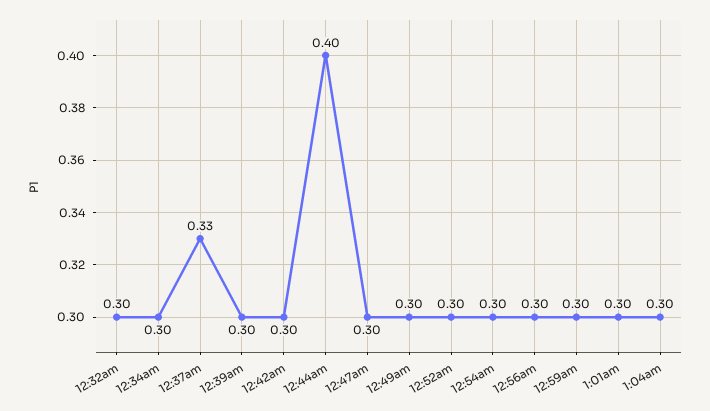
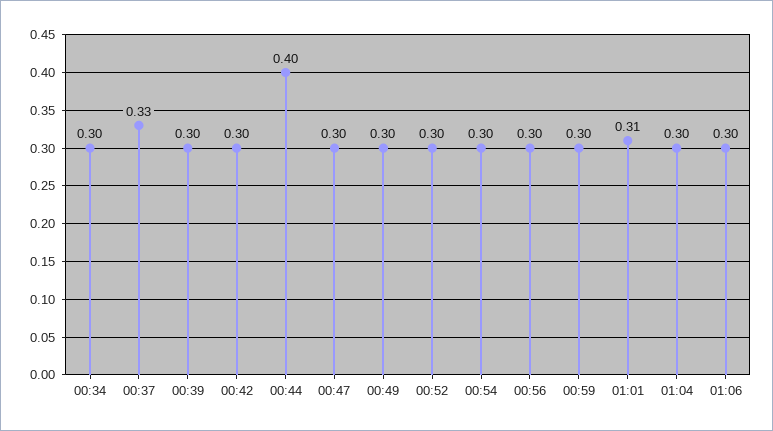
12:32am: 0.3 -> none
1:01am: 0.3 -> 0.31
01:06: none -> 0.3

